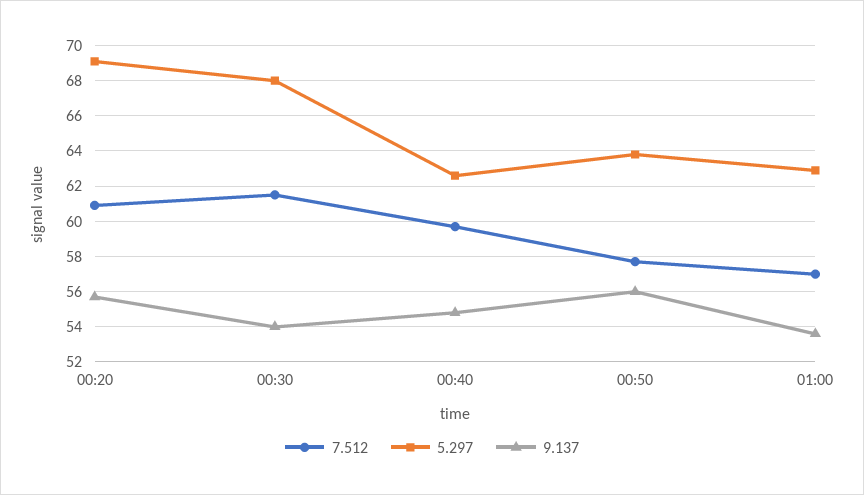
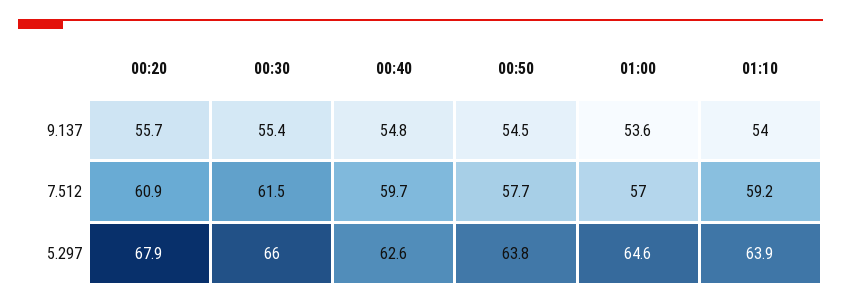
5.297, 00:20: 69 -> 67.9
5.297, 00:30: 68 -> 66
9.137, 00:30: 54 -> 55.4
9.137, 00:50: 56 -> 54.5
5.297, 01:00: 63 -> 64.6
9.137, 01:10: none -> 54
7.512, 01:10: none -> 59.2
5.297, 01:10: none -> 63.9

